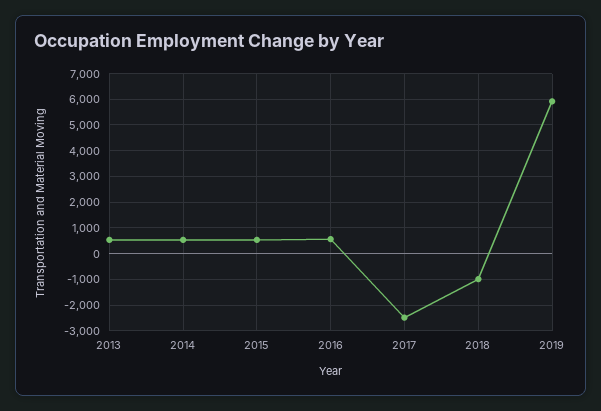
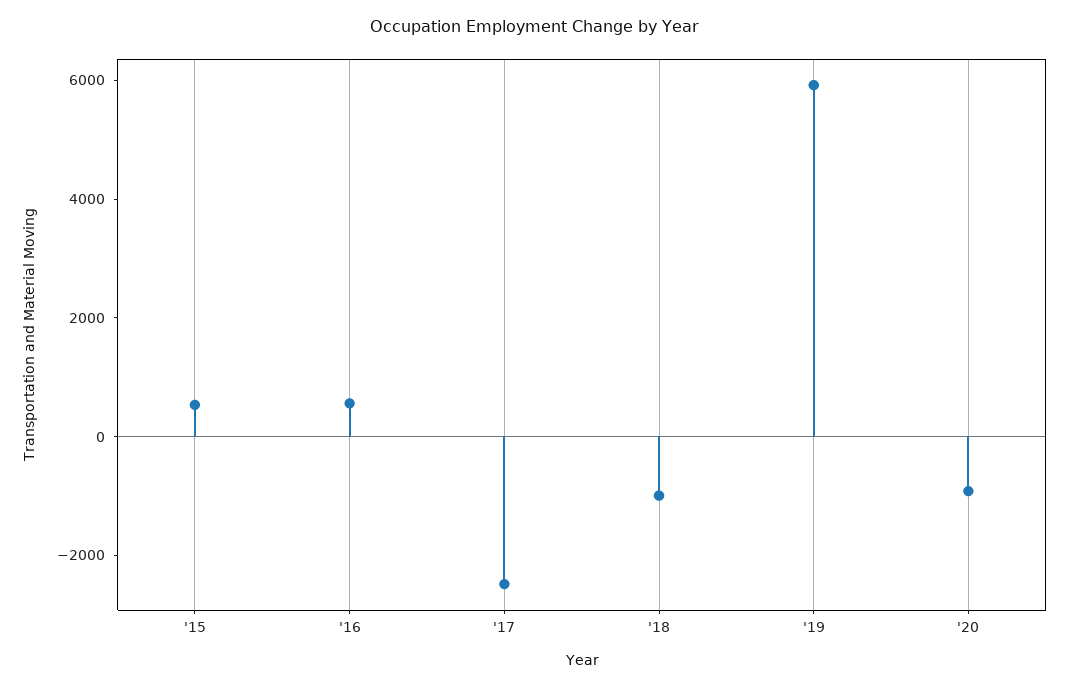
2013: 500 -> none
2014: 500 -> none
'20: none -> -1000

